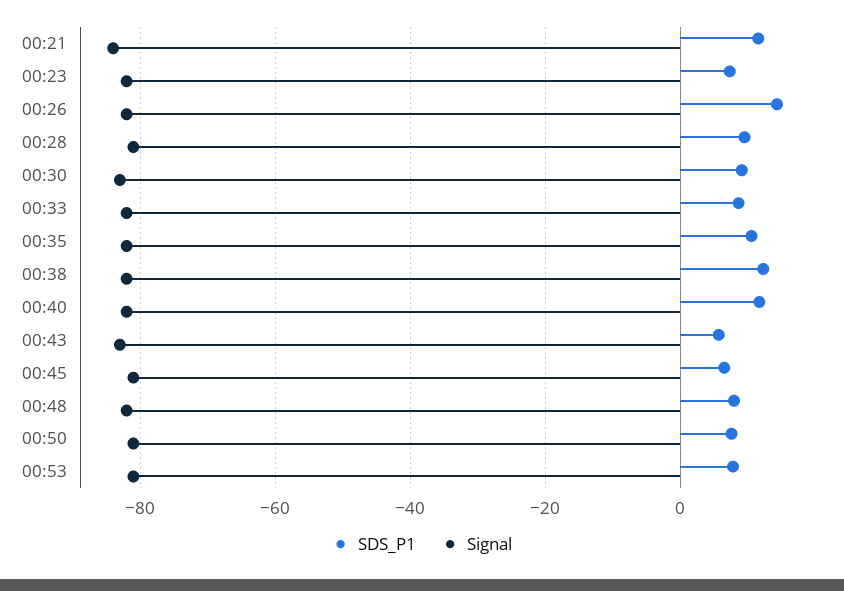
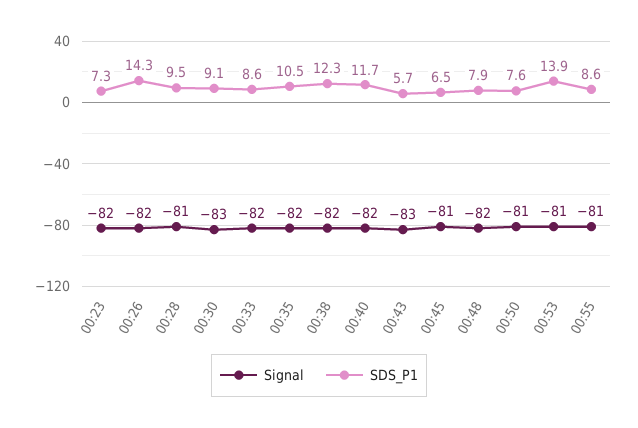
SDS_P1, 00:21: 12 -> none
Signal, 00:21: -84 -> none
SDS_P1, 00:53: 8 -> 13.9
Signal, 00:55: none -> -81
SDS_P1, 00:55: none -> 8.6

